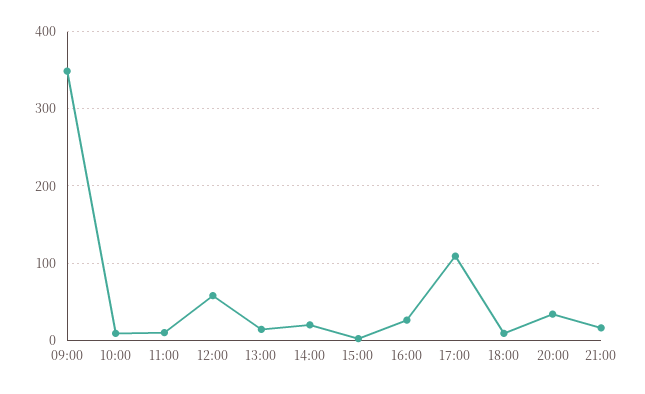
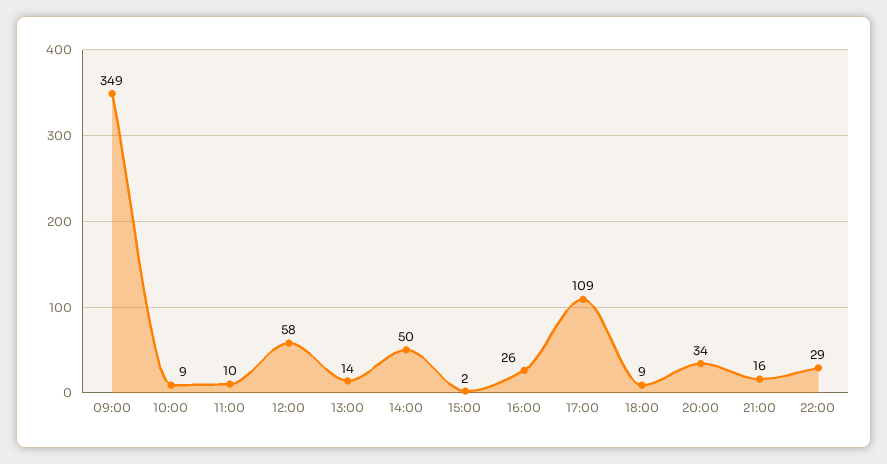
14:00: 20 -> 50
22:00: none -> 29

